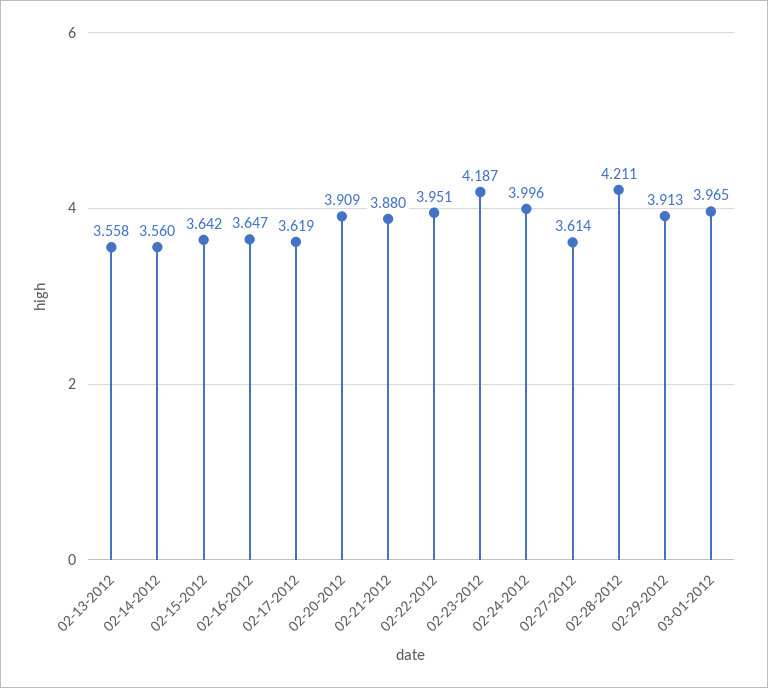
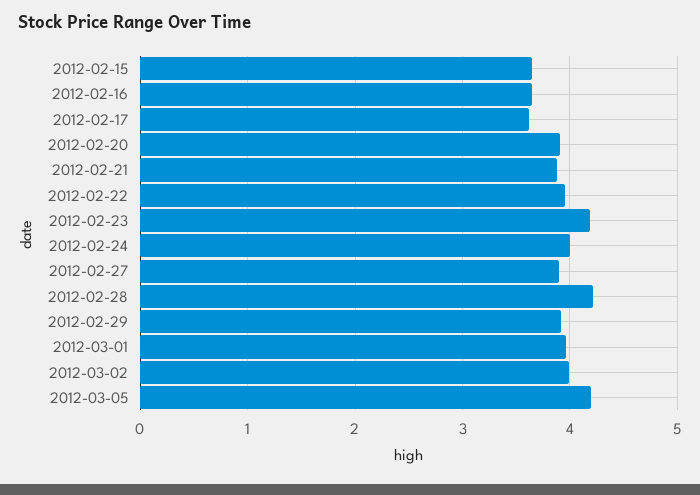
02-13-2012: 3.558 -> none
02-14-2012: 3.56 -> none
02-27-2012: 3.614 -> 3.9
2012-03-02: none -> 4
2012-03-05: none -> 4.2

